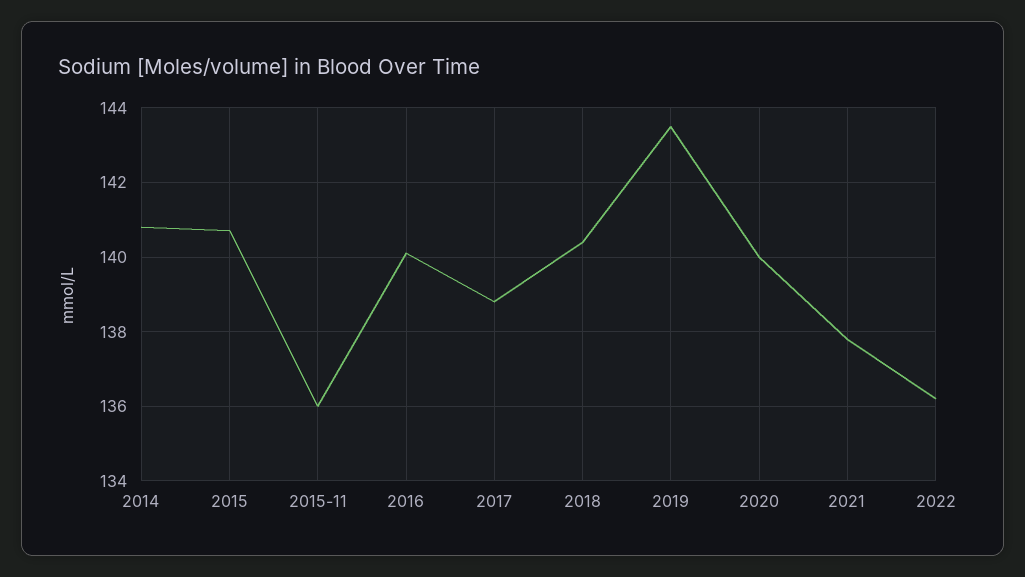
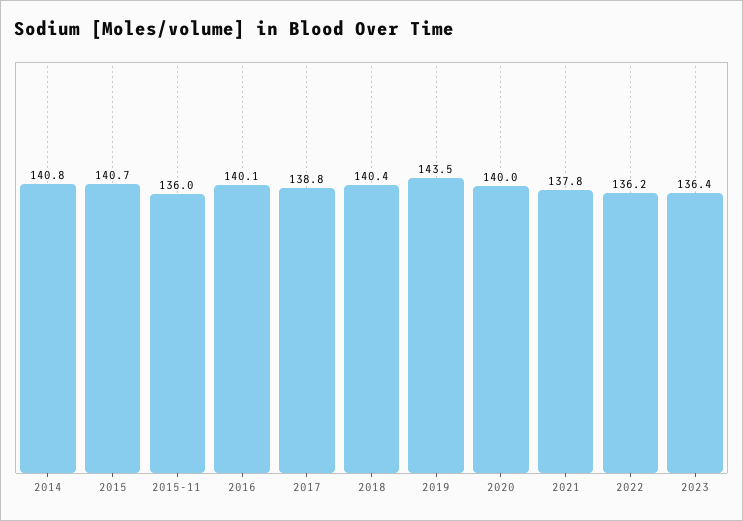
2023: none -> 136.4

